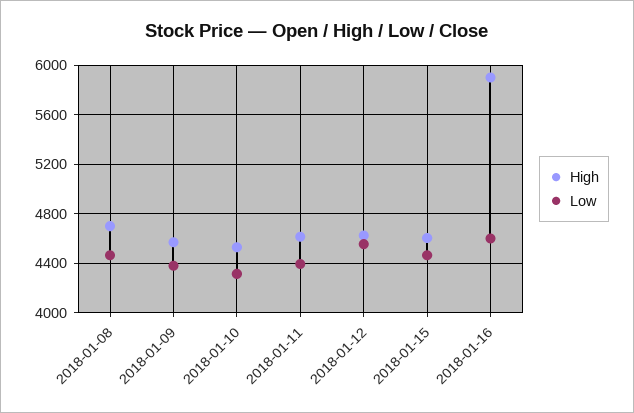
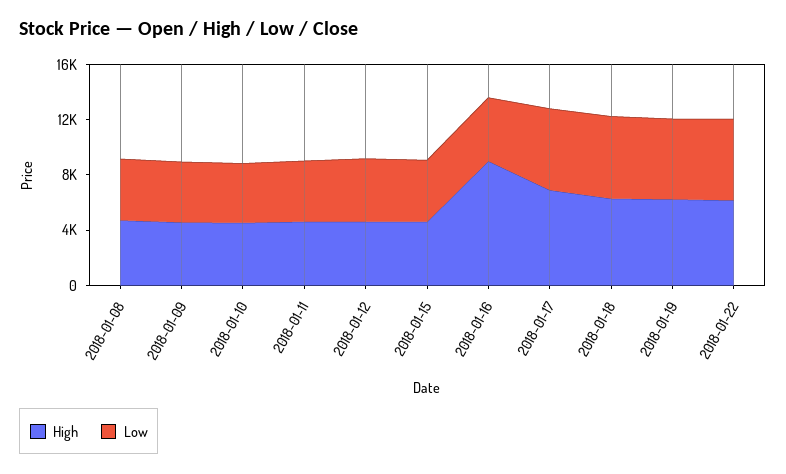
High, 2018-01-16: 5900 -> 9000
High, 2018-01-17: none -> 7000
Low, 2018-01-17: none -> 6000
High, 2018-01-18: none -> 6000
Low, 2018-01-18: none -> 6000
High, 2018-01-19: none -> 6000
Low, 2018-01-19: none -> 6000
High, 2018-01-22: none -> 6000
Low, 2018-01-22: none -> 6000

